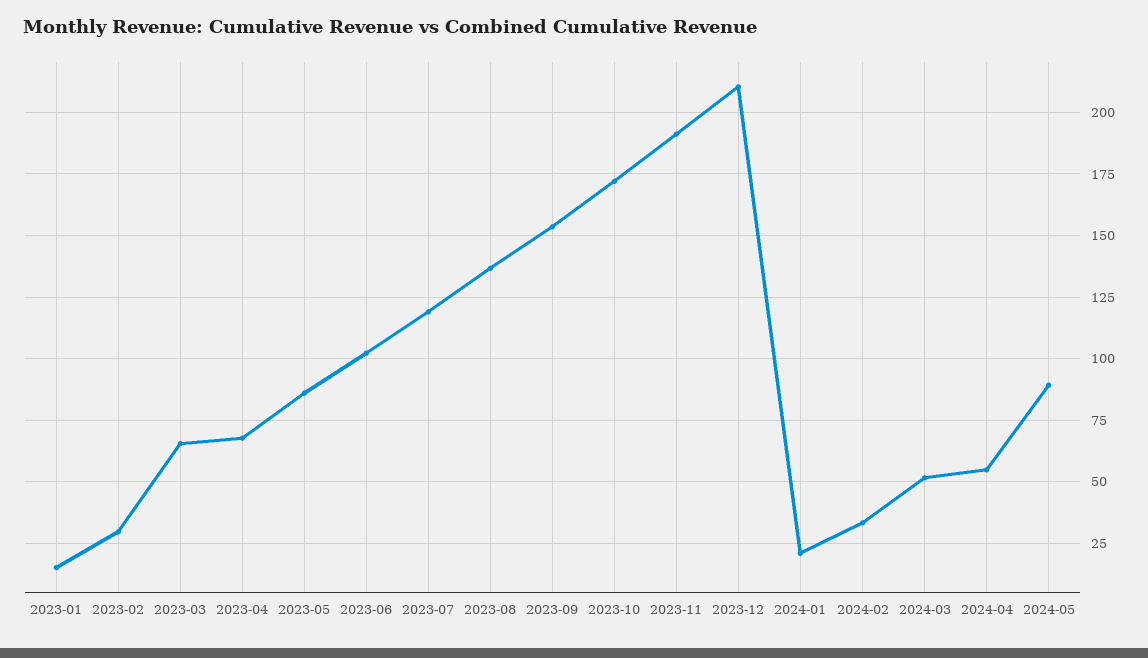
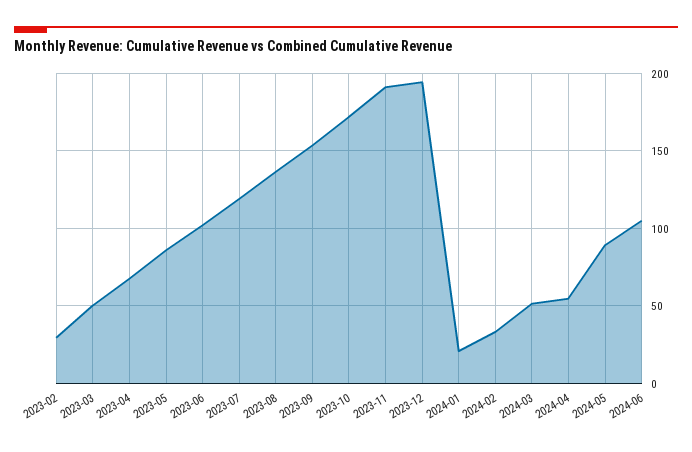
2023-01: 15 -> none
2023-03: 65 -> 50
2023-12: 210 -> 195
2024-06: none -> 105

